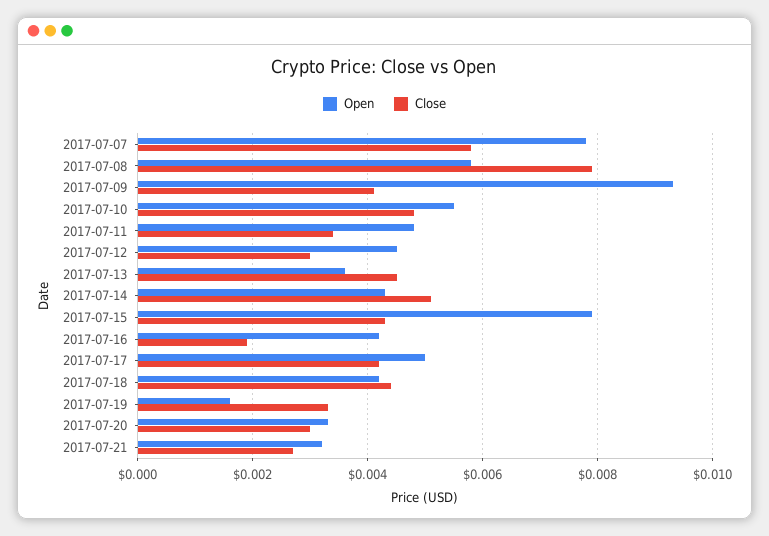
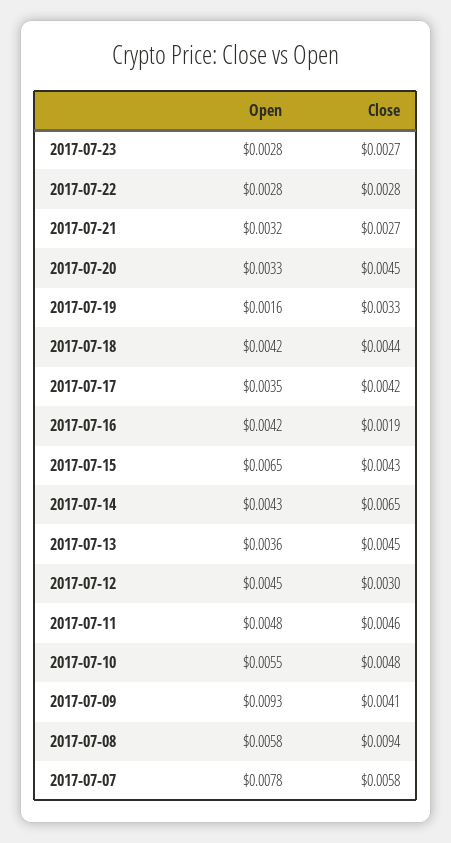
Close, 2017-07-08: 0.008 -> 0.0094
Close, 2017-07-11: 0.0035 -> 0.0046
Close, 2017-07-14: 0.005 -> 0.0065
Open, 2017-07-15: 0.008 -> 0.0065
Open, 2017-07-17: 0.005 -> 0.0035
Close, 2017-07-20: 0.003 -> 0.0045
Open, 2017-07-23: none -> 0.0028
Close, 2017-07-23: none -> 0.0027
Open, 2017-07-22: none -> 0.0028
Close, 2017-07-22: none -> 0.0028

